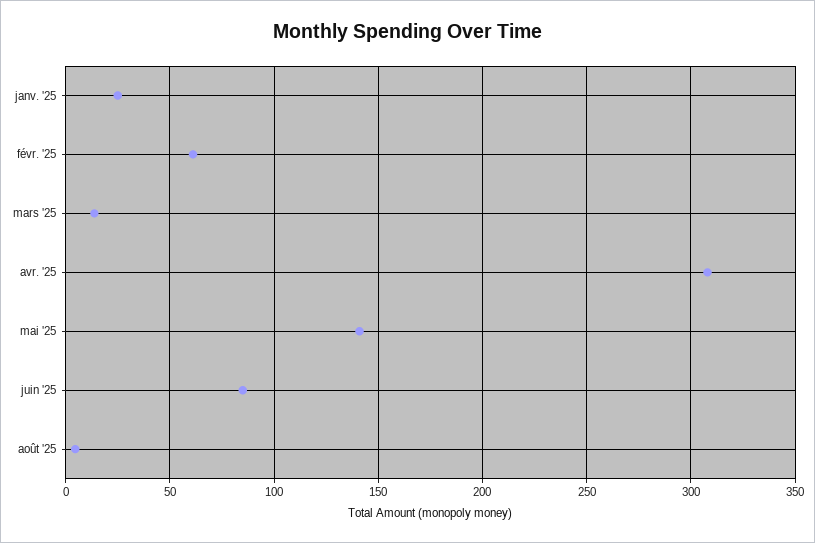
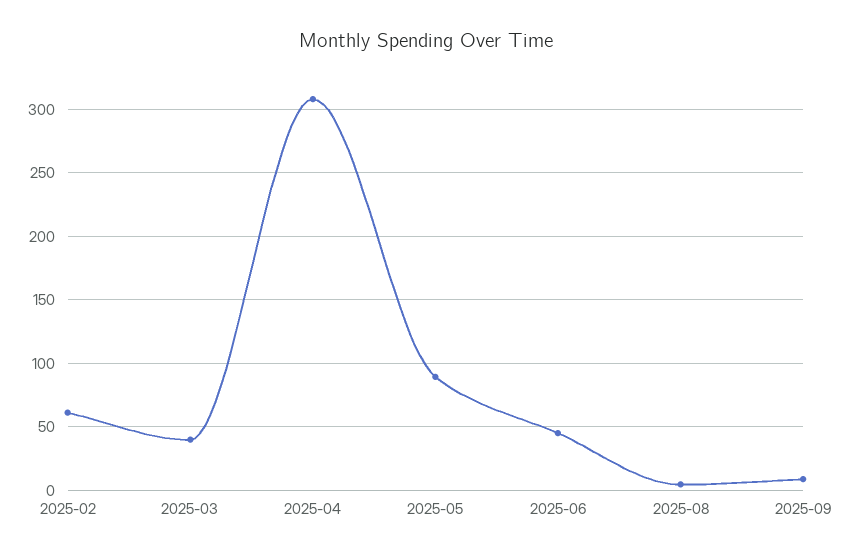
janv. '25: 25 -> none
mars '25: 15 -> 40
mai '25: 140 -> 90
juin '25: 85 -> 45
2025-09: none -> 10

